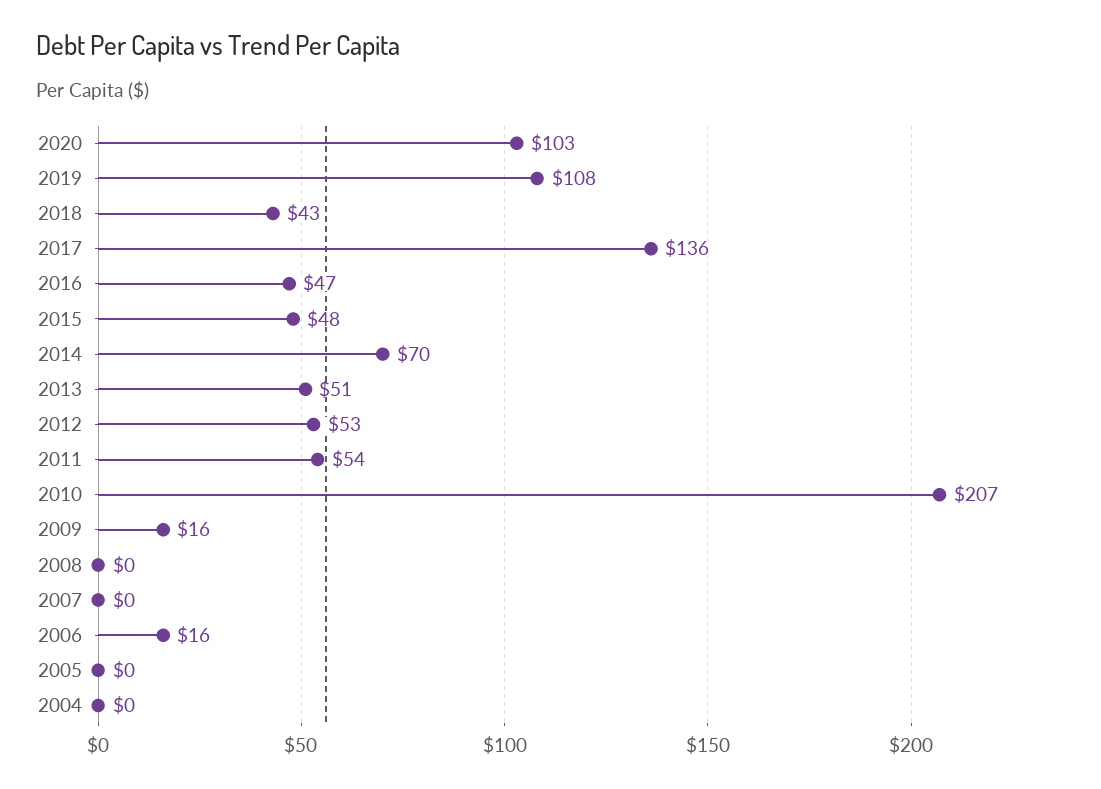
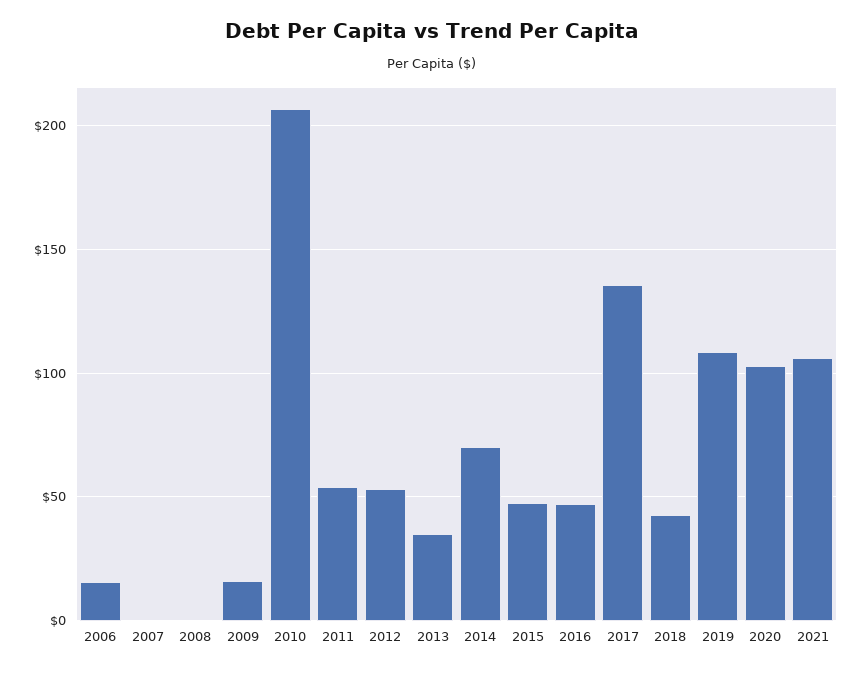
2013: 51 -> 35
2005: 0 -> none
2004: 0 -> none
2021: none -> 105

